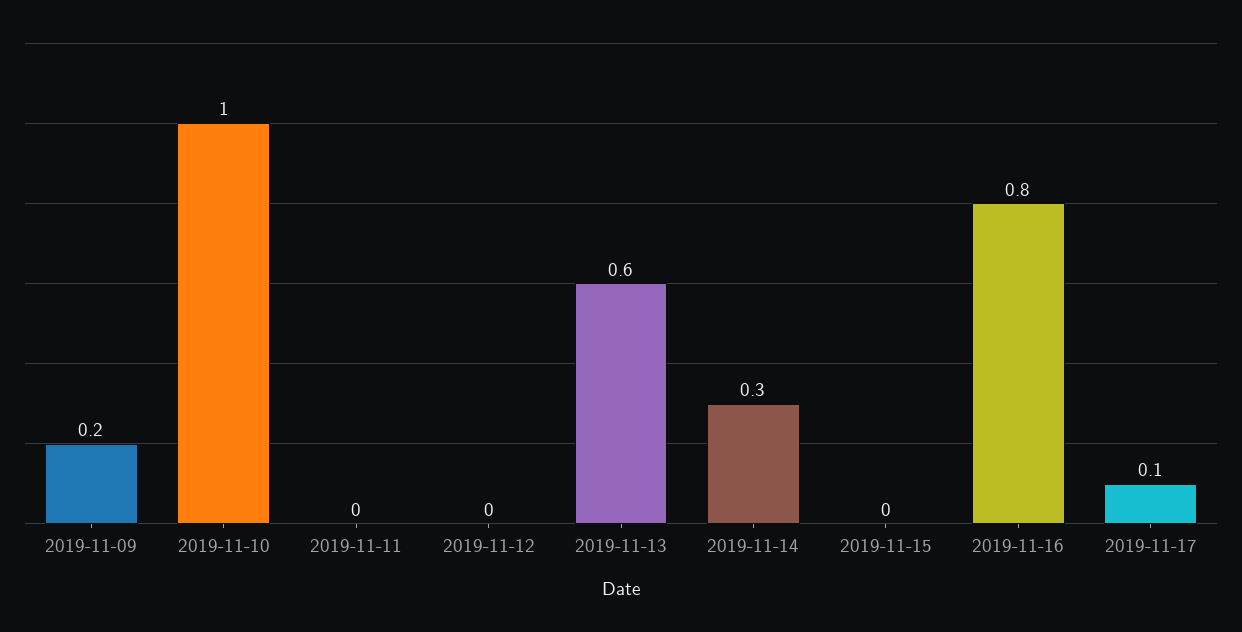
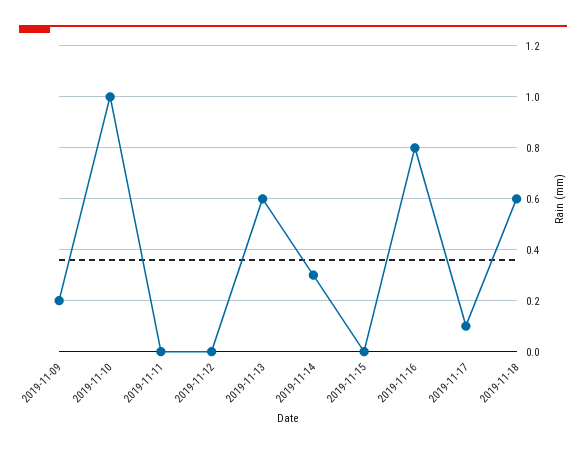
2019-11-18: none -> 0.6

